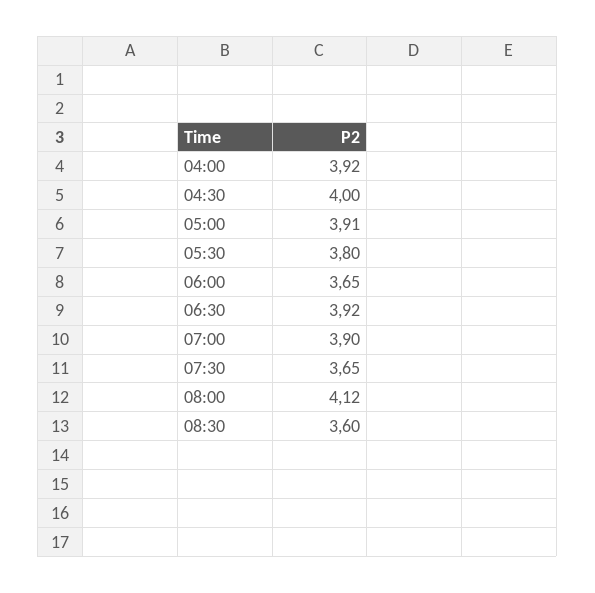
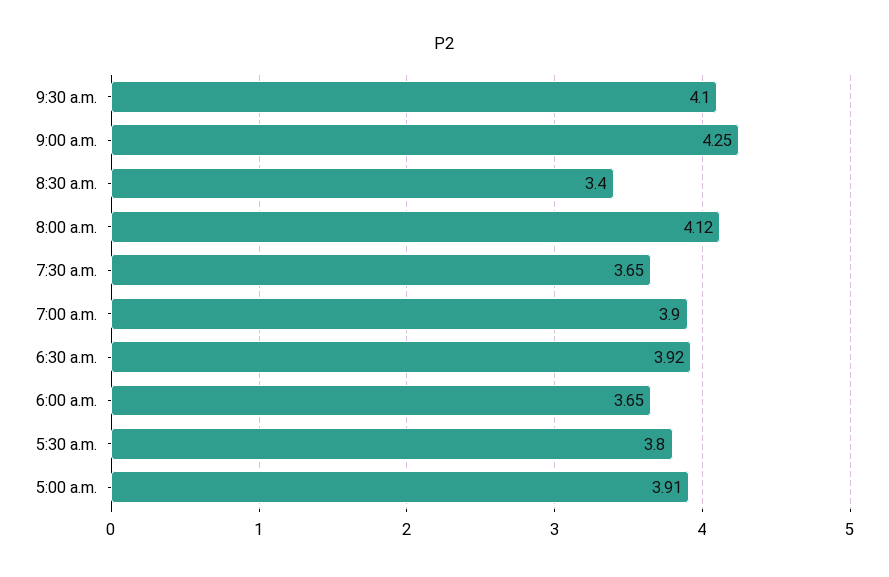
04:00: 3.92 -> none
04:30: 4 -> none
08:30: 3.6 -> 3.4
9:30 a.m.: none -> 4.1
9:00 a.m.: none -> 4.25

